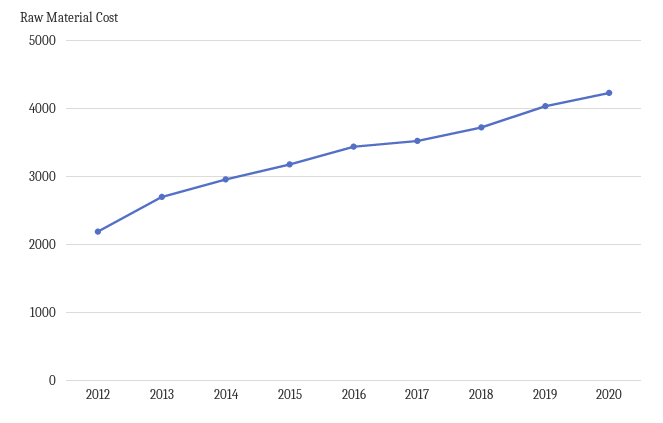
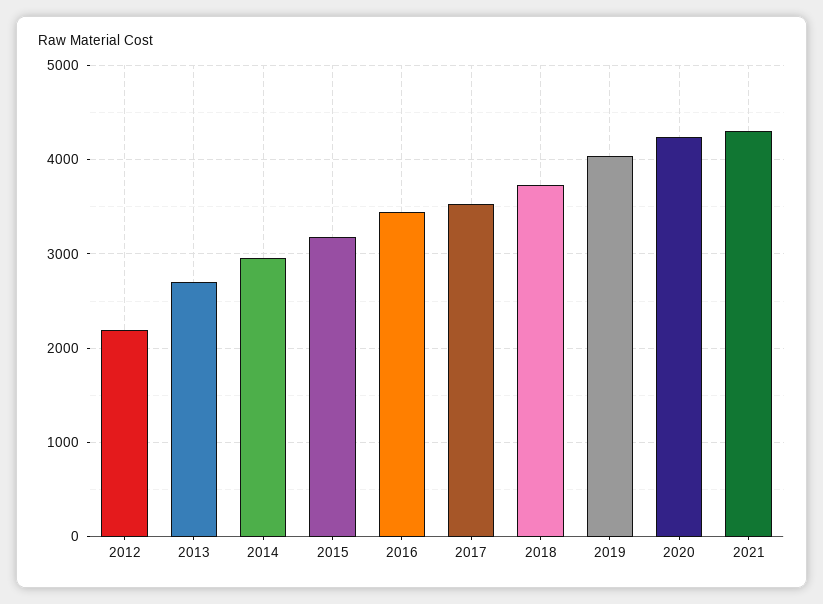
2021: none -> 4300

